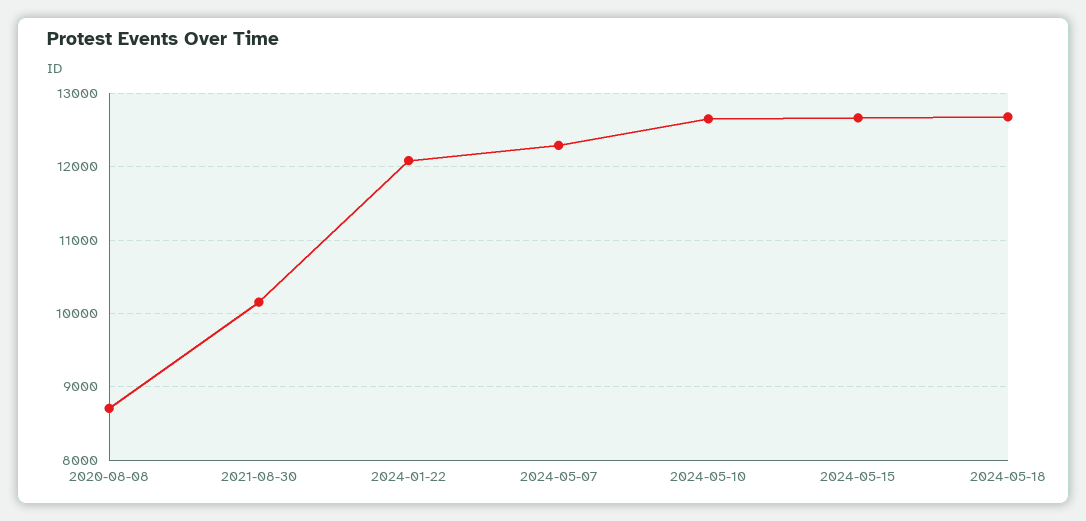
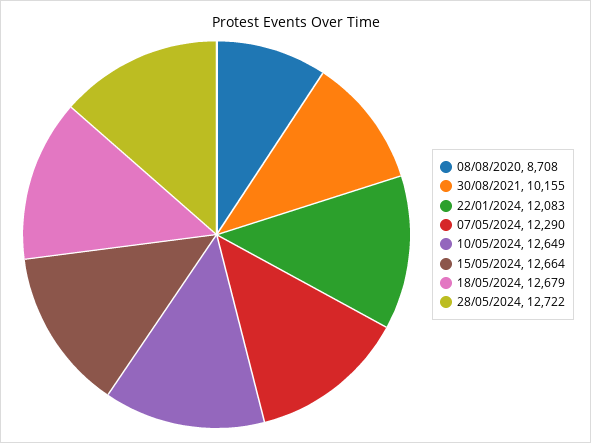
28/05/2024: none -> 12722

